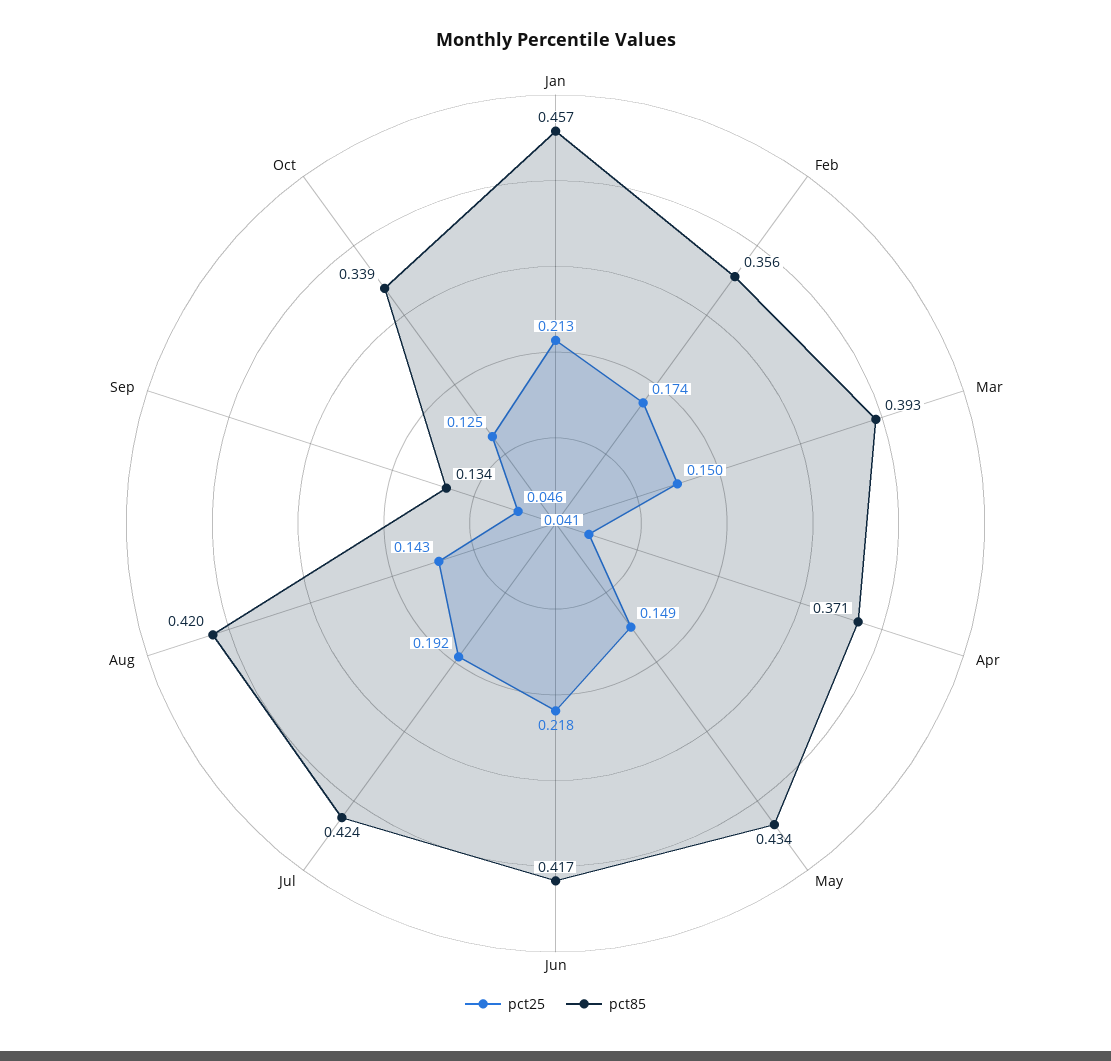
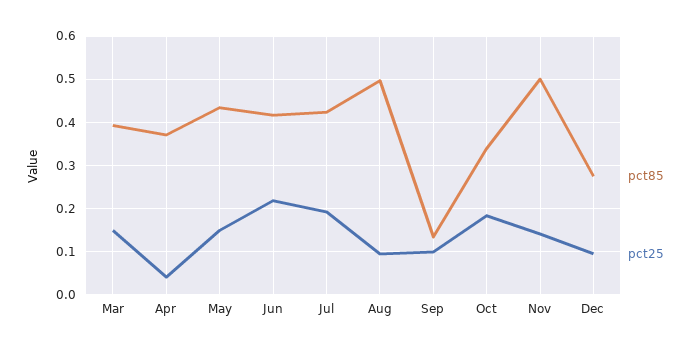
pct25, Jan: 0.213 -> none
pct85, Jan: 0.457 -> none
pct25, Feb: 0.174 -> none
pct85, Feb: 0.356 -> none
pct25, Aug: 0.143 -> 0.1
pct85, Aug: 0.42 -> 0.5
pct25, Sep: 0.046 -> 0.1
pct25, Oct: 0.125 -> 0.18
pct85, Nov: none -> 0.5
pct25, Nov: none -> 0.14
pct85, Dec: none -> 0.28
pct25, Dec: none -> 0.1

